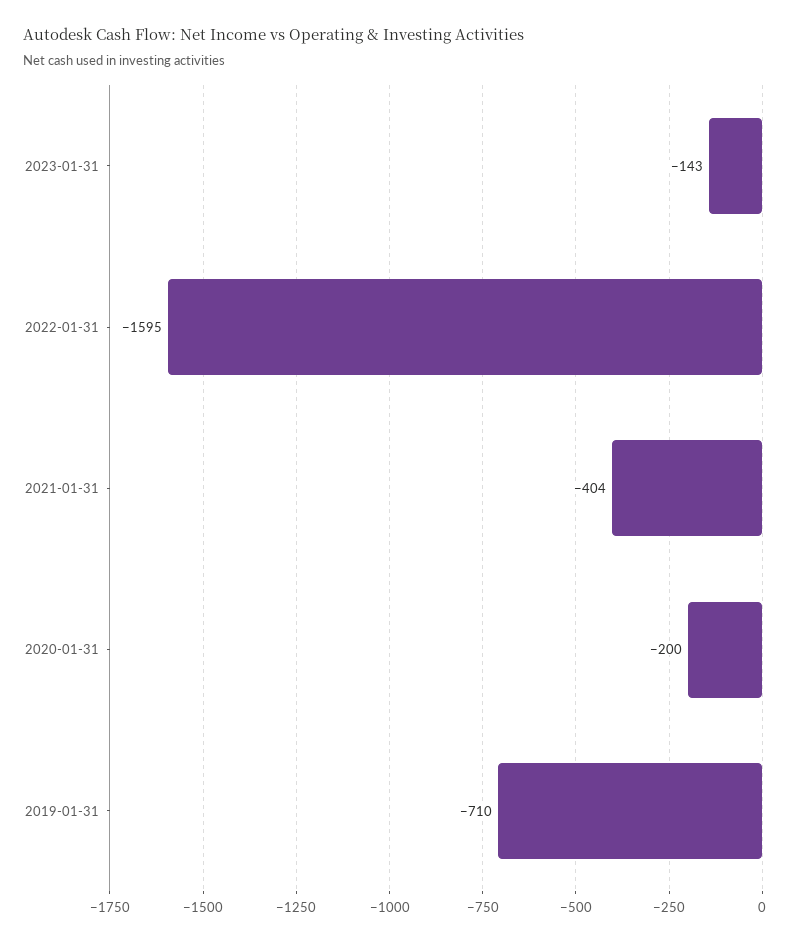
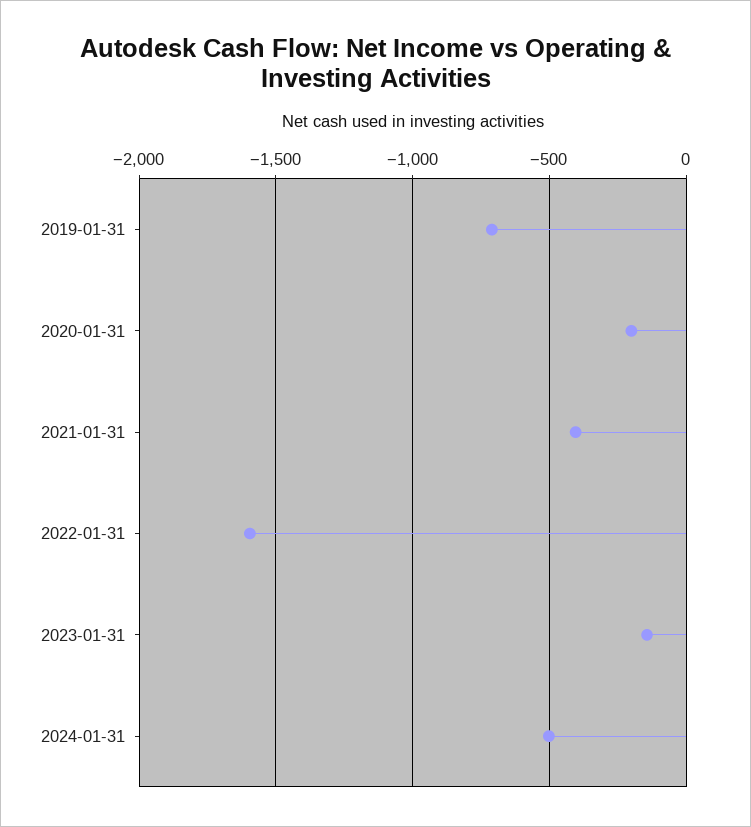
2024-01-31: none -> -500

